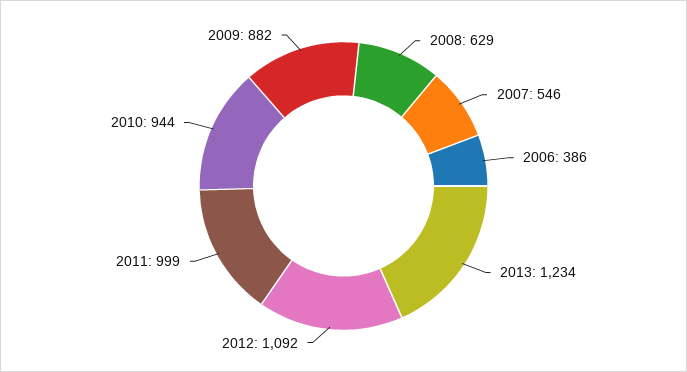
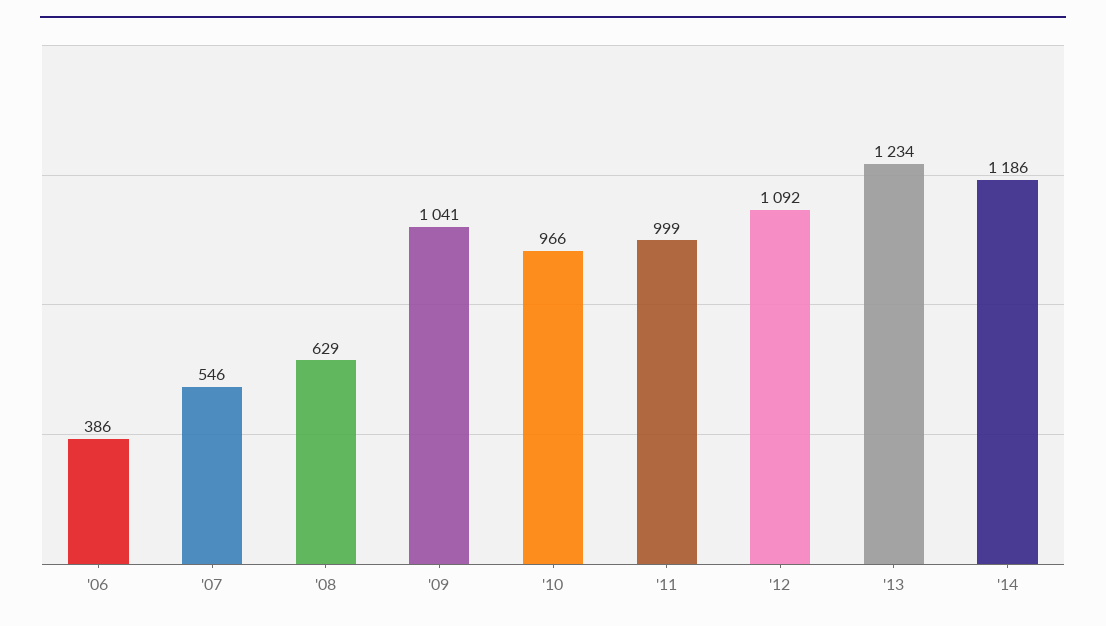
2010: 944 -> 966
2009: 882 -> 1041
'14: none -> 1186

